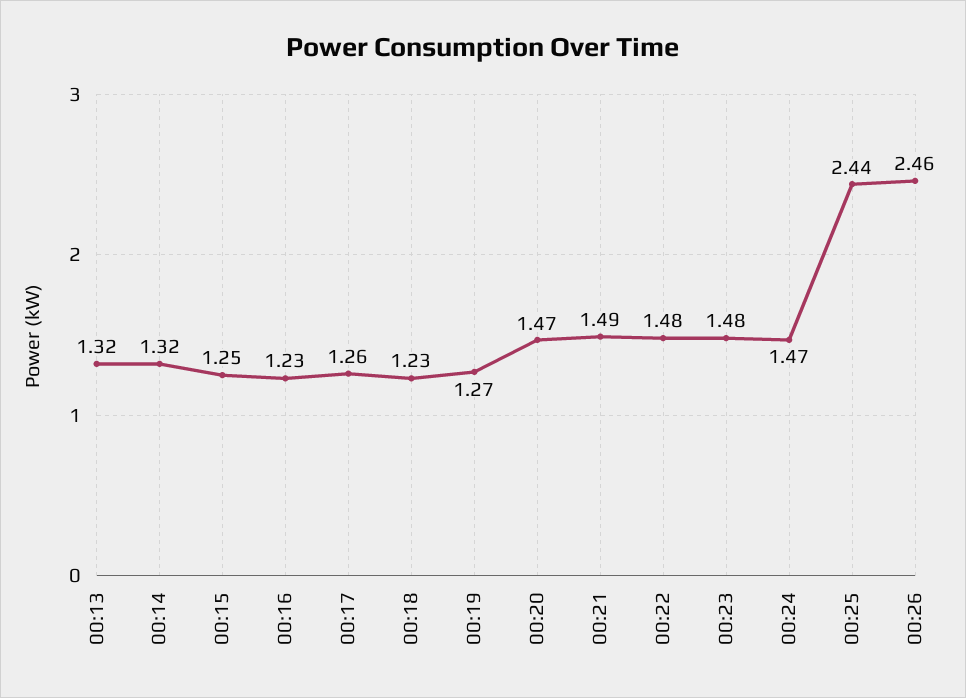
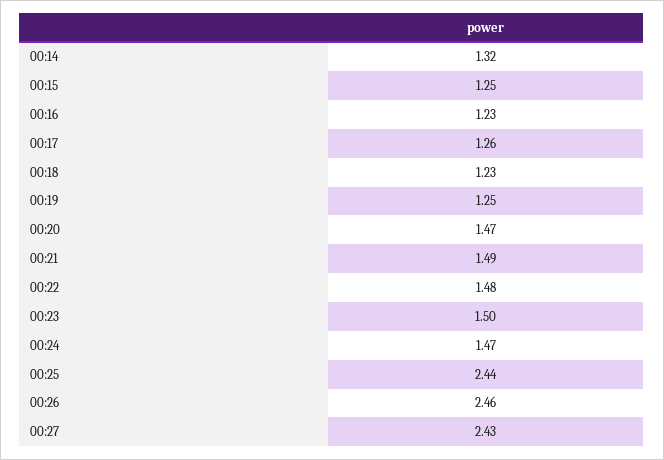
00:13: 1.32 -> none
00:19: 1.27 -> 1.25
00:23: 1.48 -> 1.5
00:27: none -> 2.43

